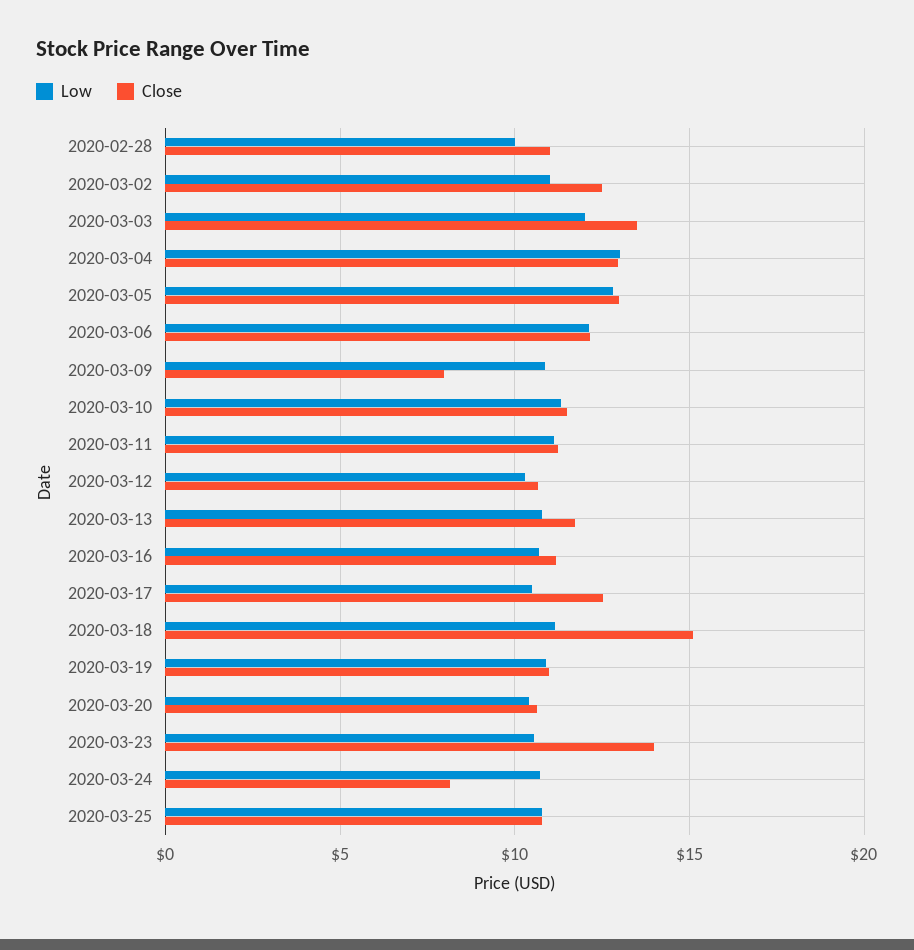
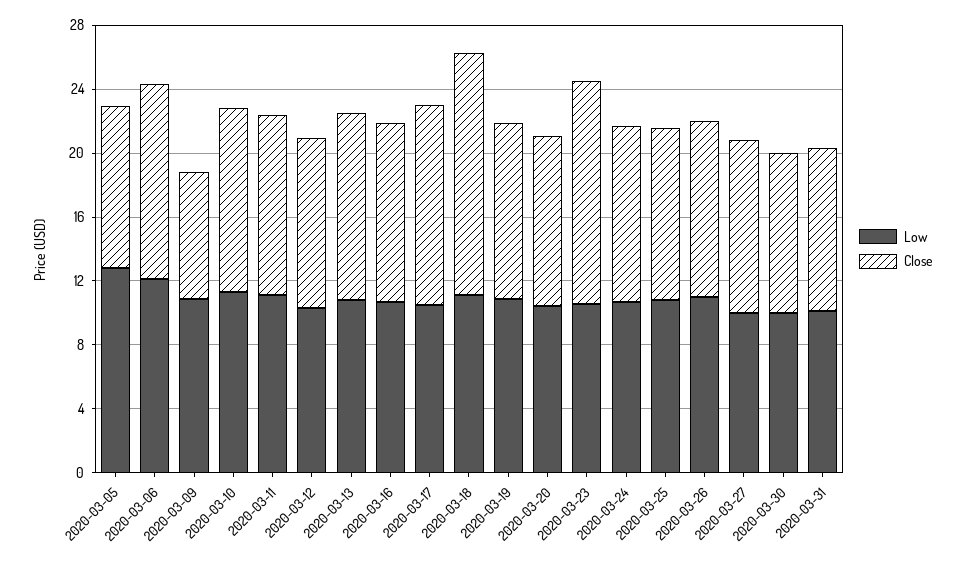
Low, 2020-02-28: 10 -> none
Close, 2020-02-28: 11 -> none
Low, 2020-03-02: 11 -> none
Close, 2020-03-02: 12.5 -> none
Low, 2020-03-03: 12 -> none
Close, 2020-03-03: 13.5 -> none
Low, 2020-03-04: 13 -> none
Close, 2020-03-04: 13 -> none
Close, 2020-03-05: 13 -> 10
Close, 2020-03-24: 8 -> 11
Low, 2020-03-26: none -> 11
Close, 2020-03-26: none -> 11
Low, 2020-03-27: none -> 10
Close, 2020-03-27: none -> 11
Low, 2020-03-30: none -> 10
Close, 2020-03-30: none -> 10
Low, 2020-03-31: none -> 10
Close, 2020-03-31: none -> 10

